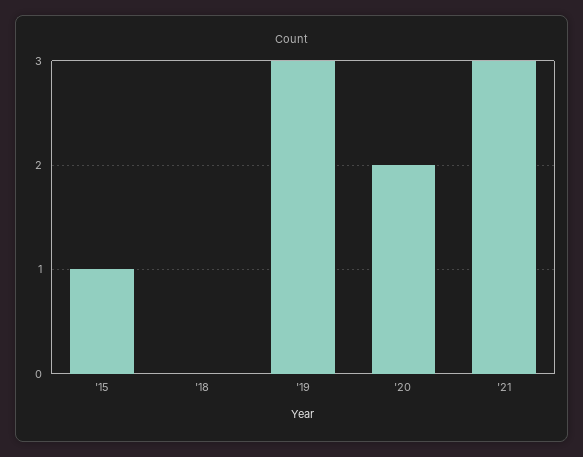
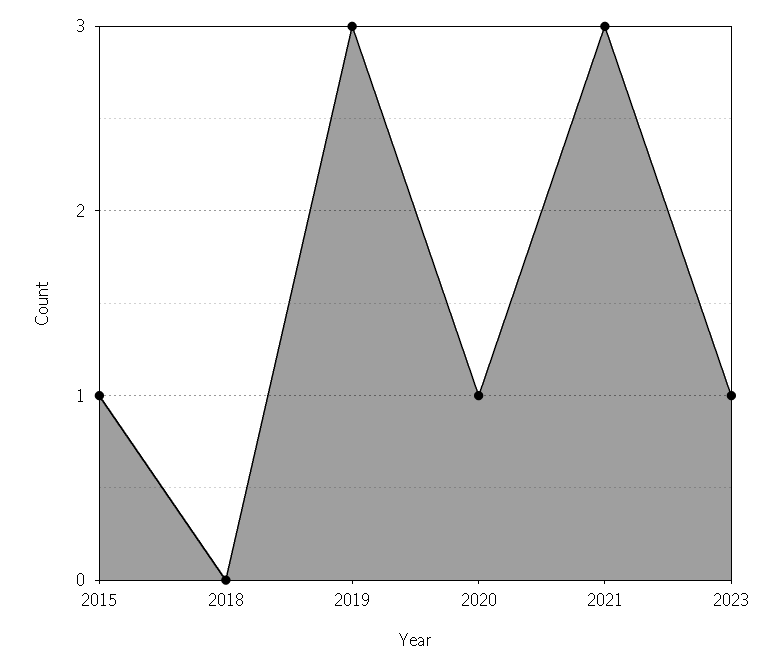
'20: 2 -> 1
2023: none -> 1

